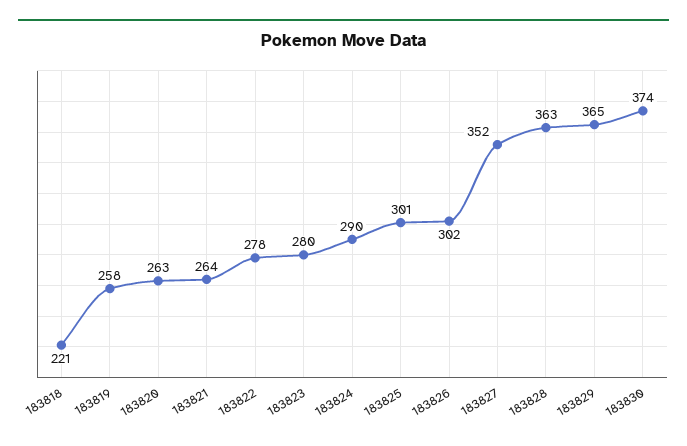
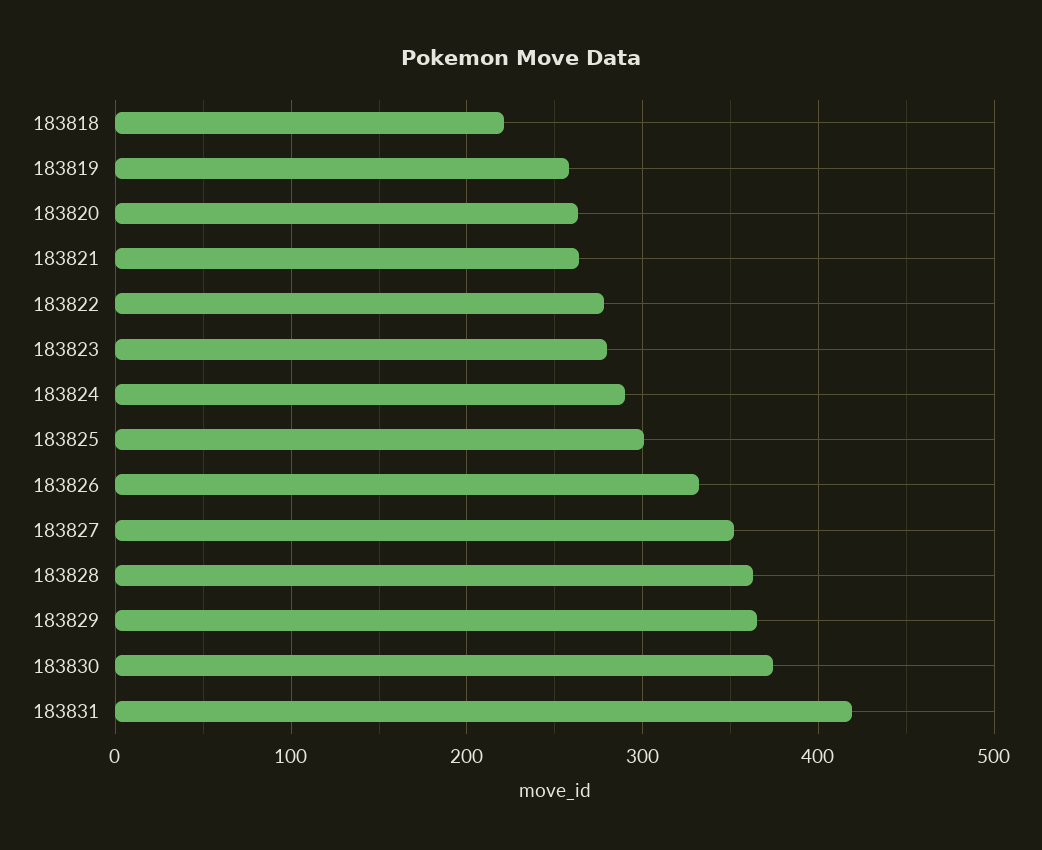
183826: 302 -> 330
183831: none -> 420

